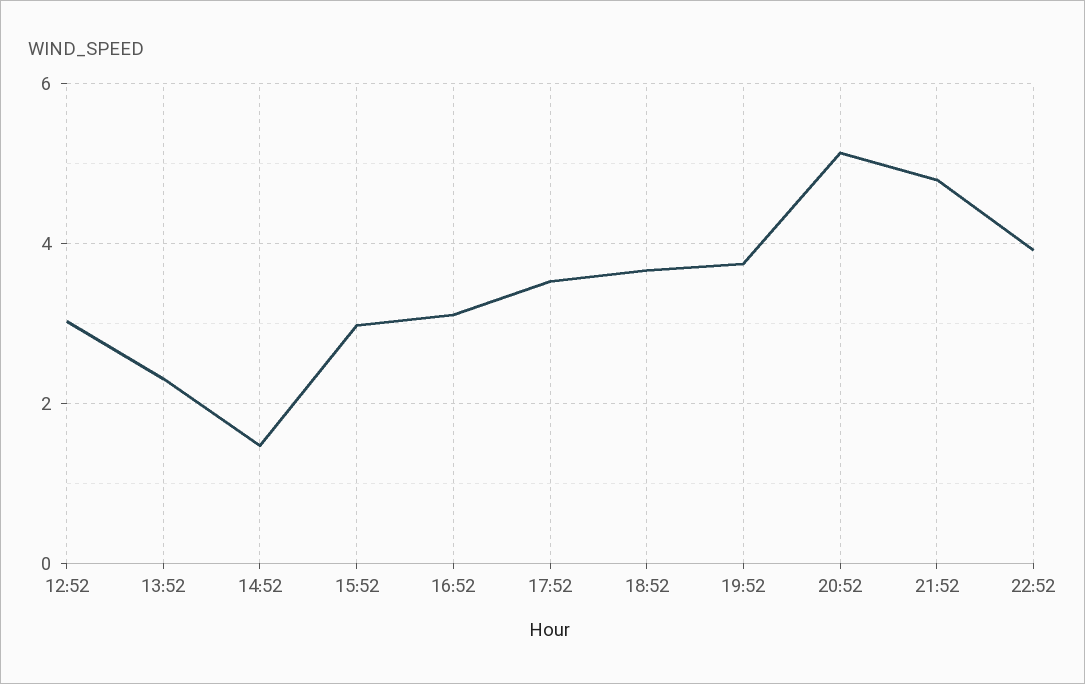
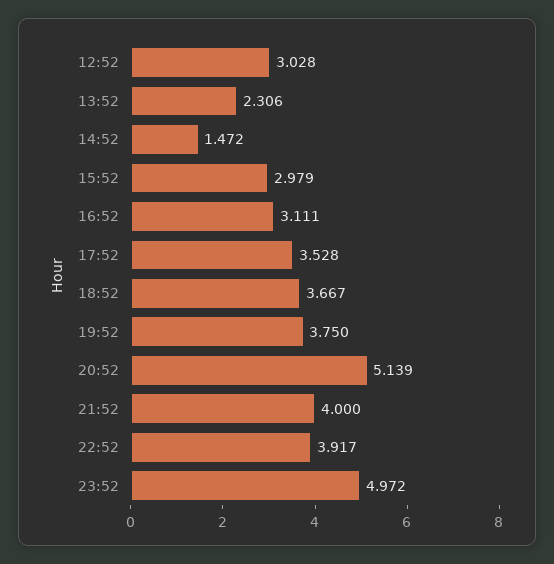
21:52: 4.8 -> 4
23:52: none -> 4.972

